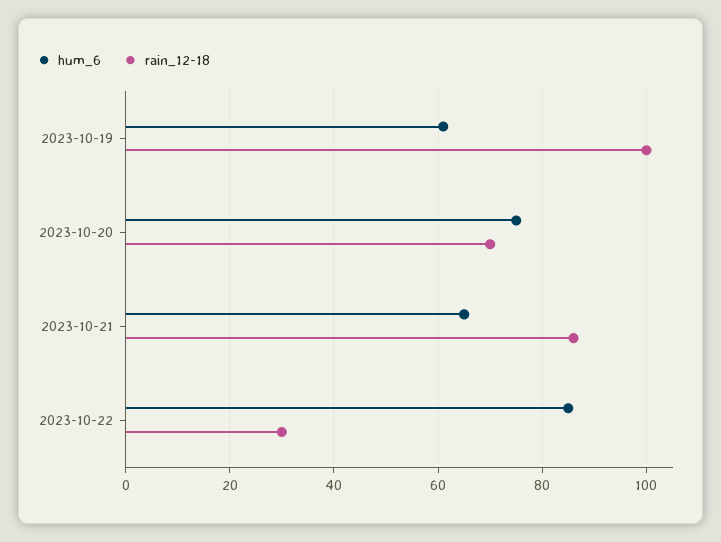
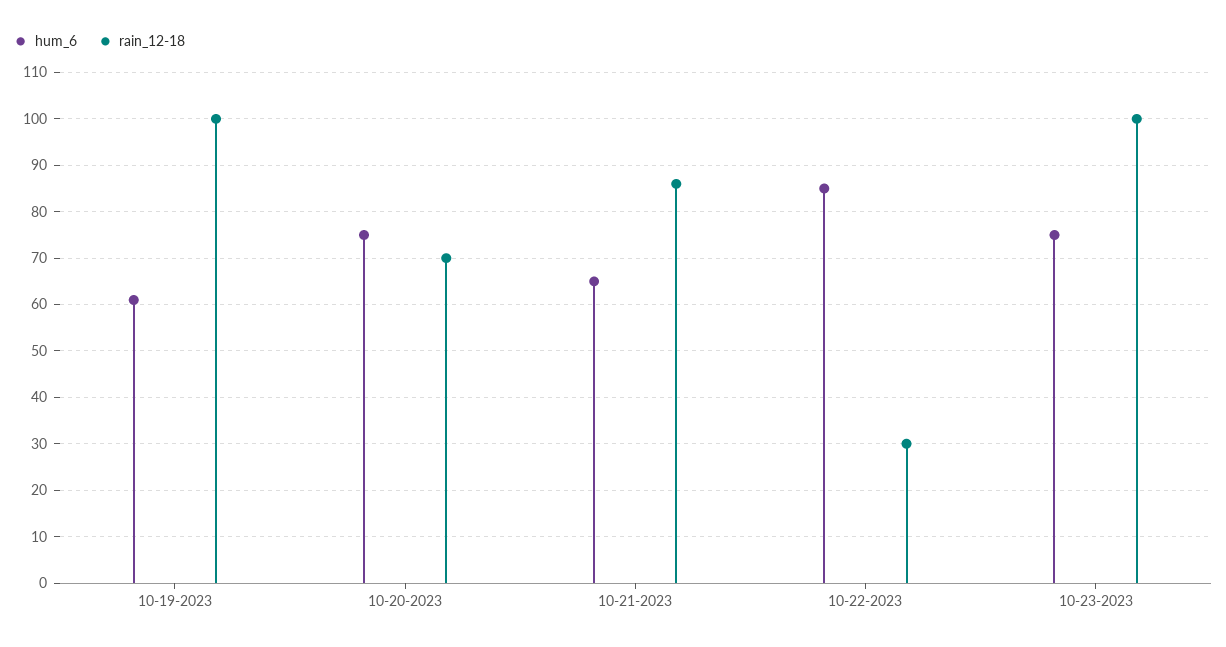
hum_6, 10-23-2023: none -> 75
rain_12-18, 10-23-2023: none -> 100

